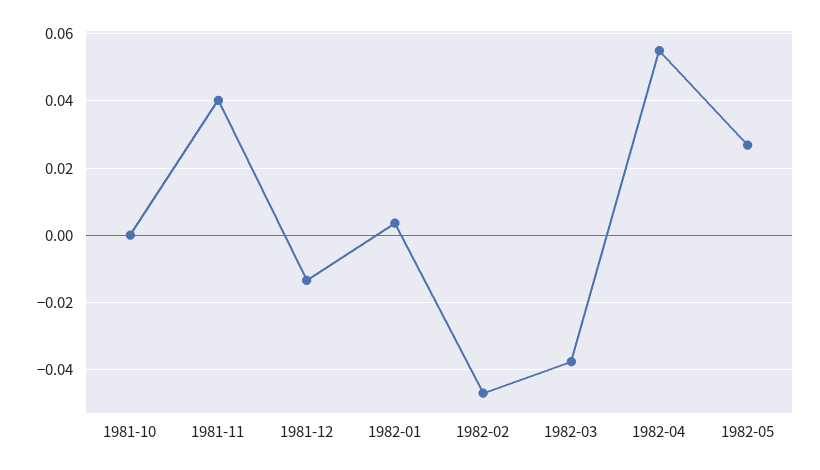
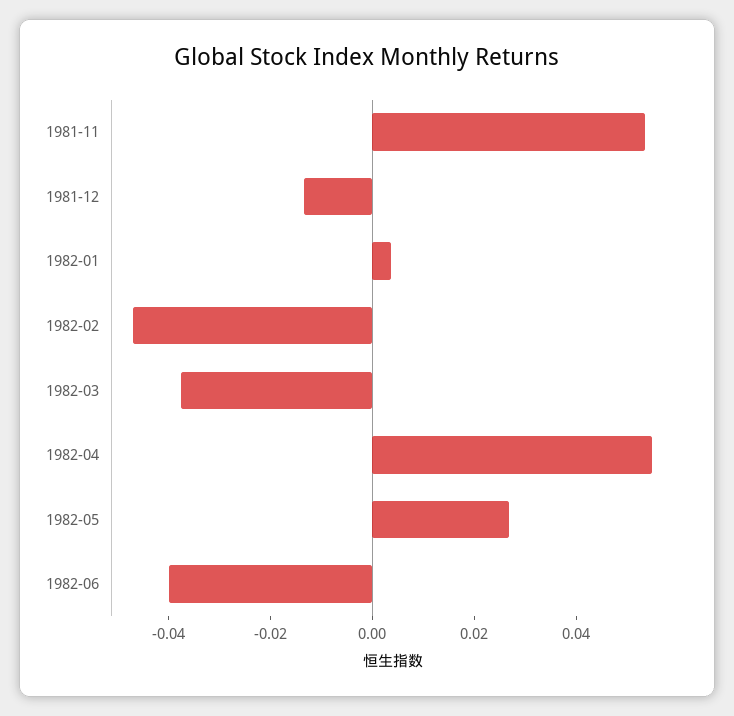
1981-10: 0 -> none
1981-11: 0.04 -> 0.055
1982-06: none -> -0.04

